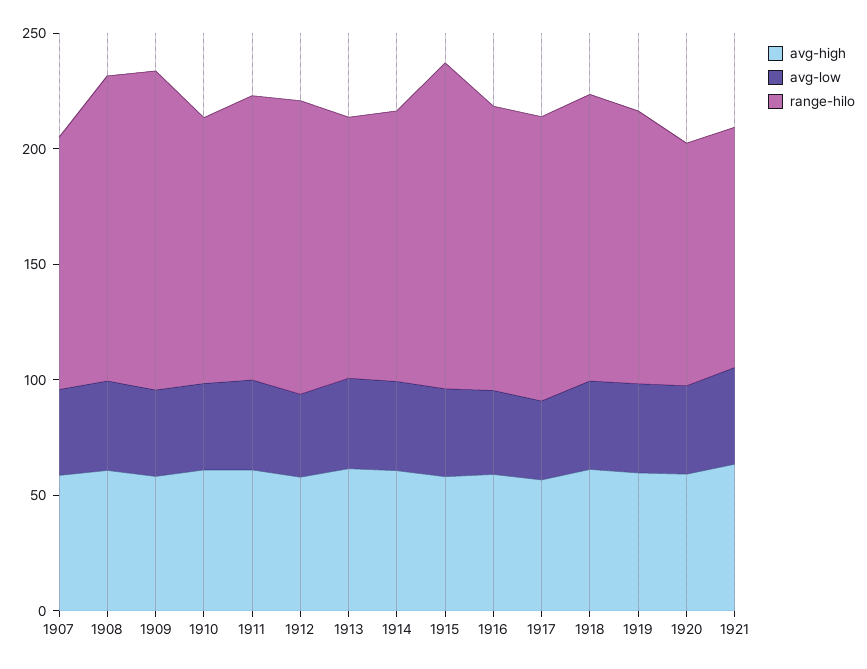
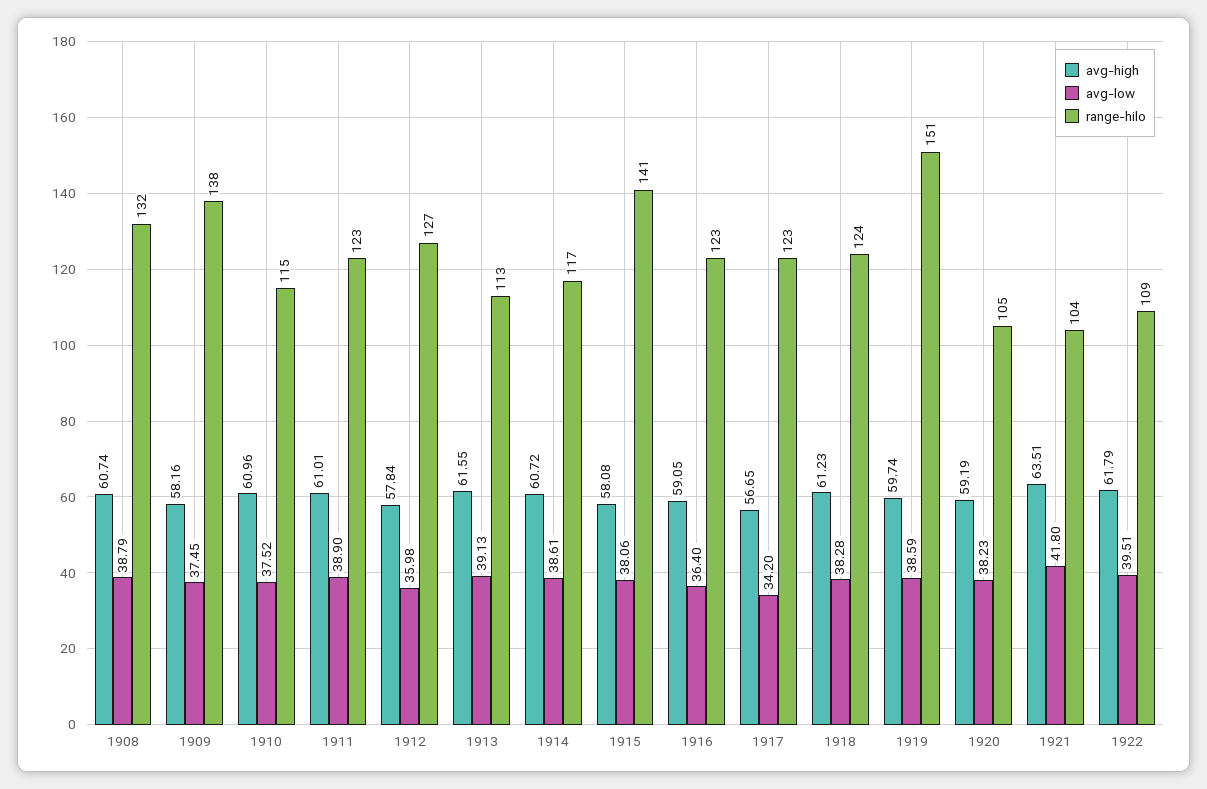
avg-high, 1907: 60 -> none
avg-low, 1907: 40 -> none
range-hilo, 1907: 110 -> none
range-hilo, 1919: 120 -> 151
avg-high, 1922: none -> 61.79
avg-low, 1922: none -> 39.51
range-hilo, 1922: none -> 109

